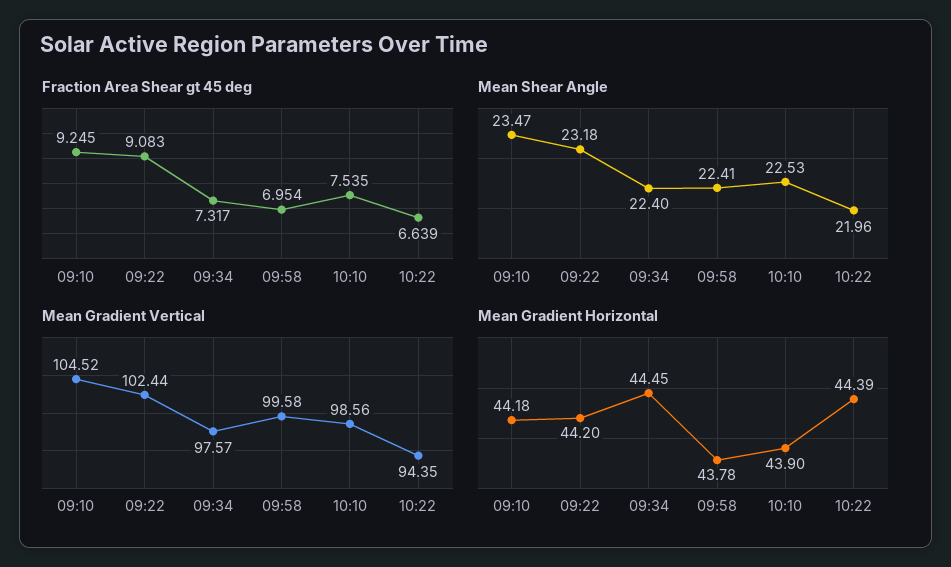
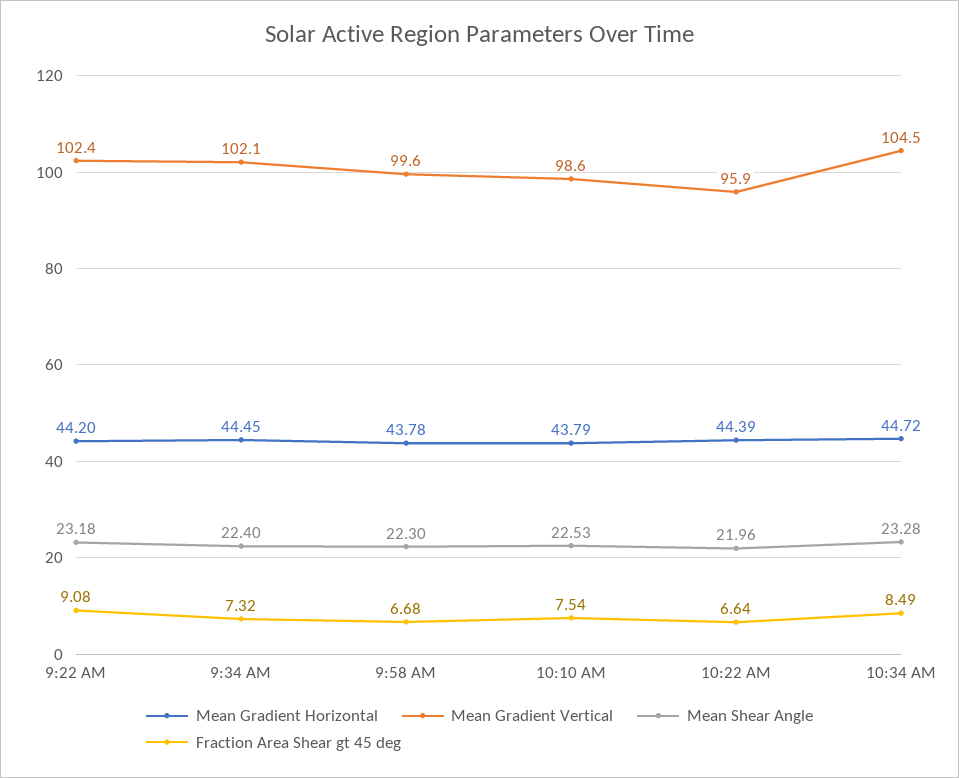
Fraction Area Shear gt 45 deg, 09:10: 9.245 -> none
Fraction Area Shear gt 45 deg, 09:58: 6.954 -> 6.68
Mean Shear Angle, 09:10: 23.47 -> none
Mean Shear Angle, 09:58: 22.41 -> 22.3
Mean Gradient Vertical, 09:10: 104.52 -> none
Mean Gradient Vertical, 09:34: 97.57 -> 102.1
Mean Gradient Vertical, 10:22: 94.35 -> 95.9
Mean Gradient Horizontal, 09:10: 44.18 -> none
Mean Gradient Horizontal, 10:10: 43.9 -> 43.79
Mean Gradient Horizontal, 10:34 AM: none -> 44.72
Mean Gradient Vertical, 10:34 AM: none -> 104.5
Mean Shear Angle, 10:34 AM: none -> 23.28
Fraction Area Shear gt 45 deg, 10:34 AM: none -> 8.49

